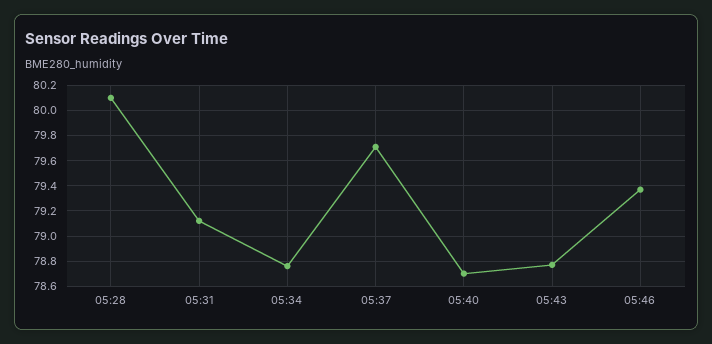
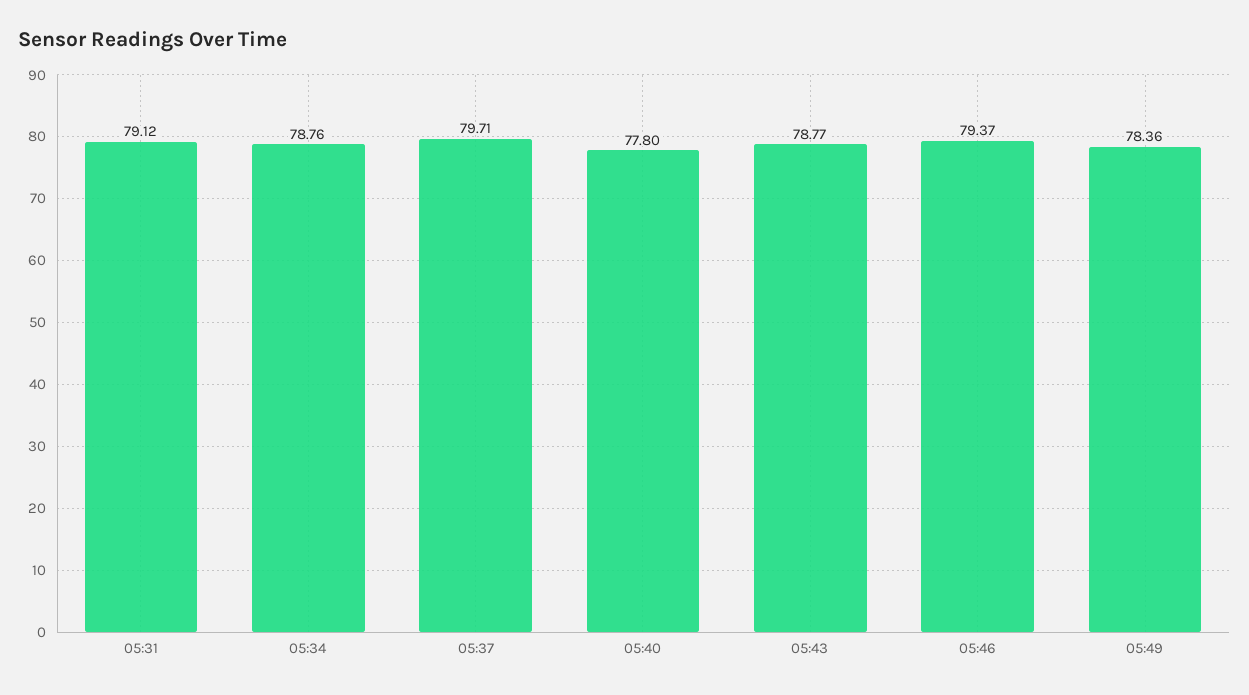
05:28: 80.1 -> none
05:40: 78.7 -> 77.8
05:49: none -> 78.36

